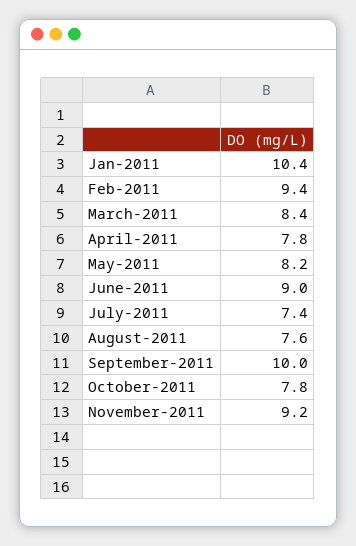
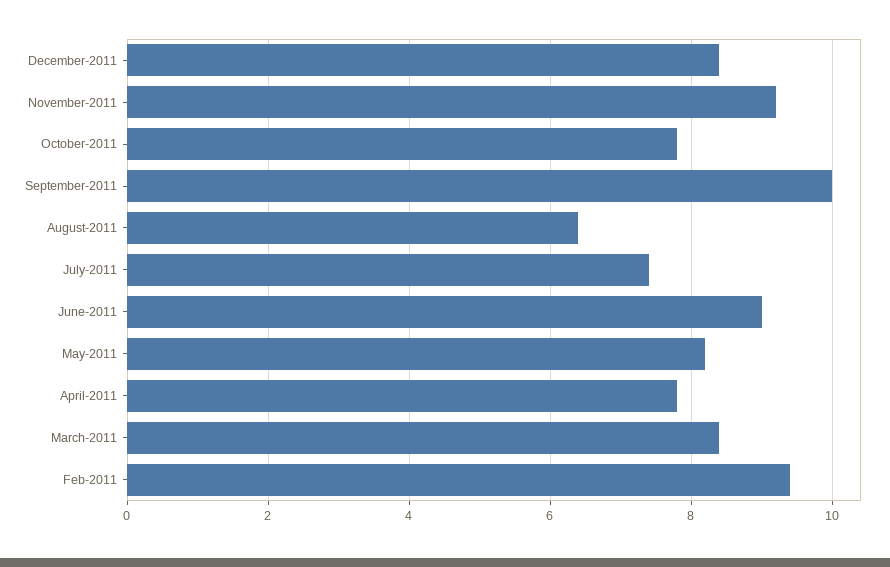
Jan-2011: 10.4 -> none
August-2011: 7.6 -> 6.5
December-2011: none -> 8.5

